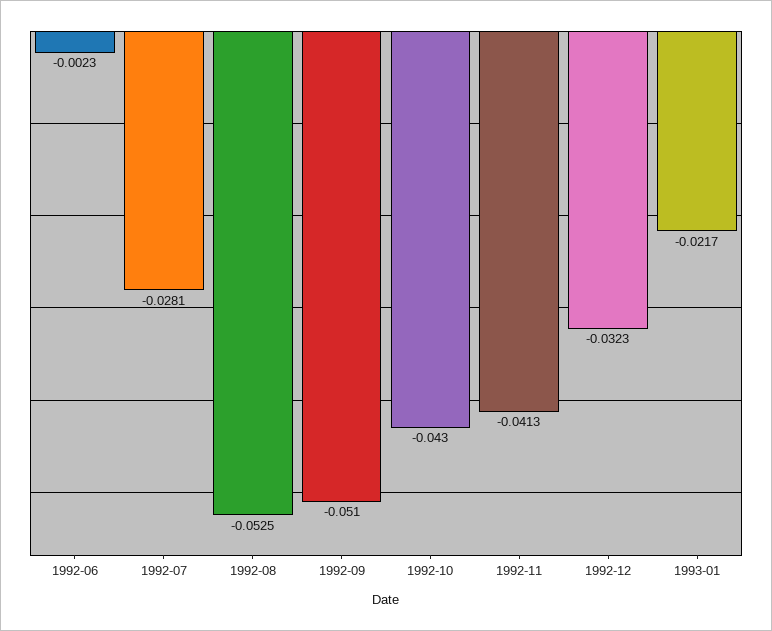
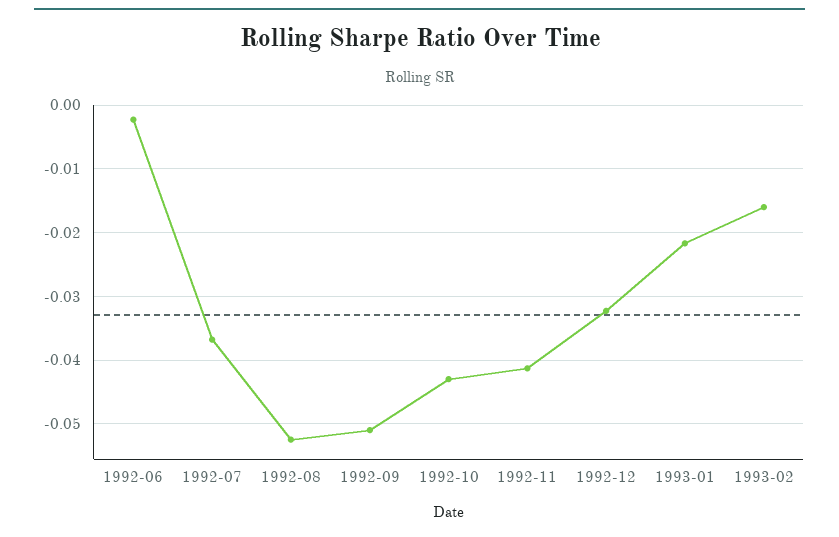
1992-07: -0.0281 -> -0.037
1993-02: none -> -0.016

